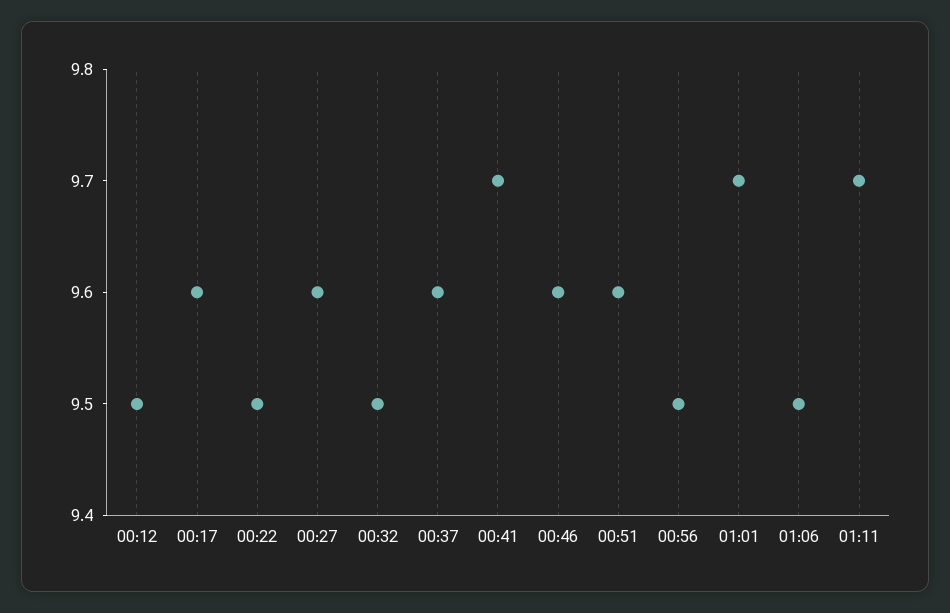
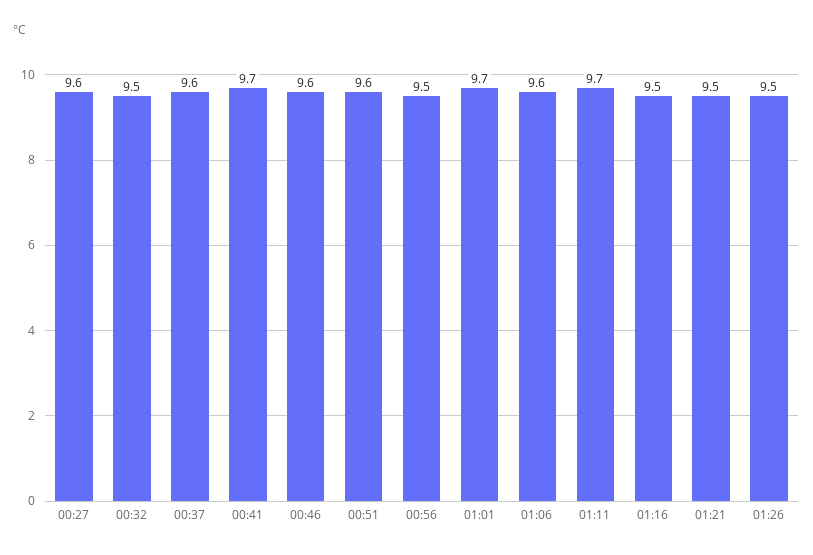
00:12: 9.5 -> none
00:17: 9.6 -> none
00:22: 9.5 -> none
01:06: 9.5 -> 9.6
01:16: none -> 9.5
01:21: none -> 9.5
01:26: none -> 9.5

